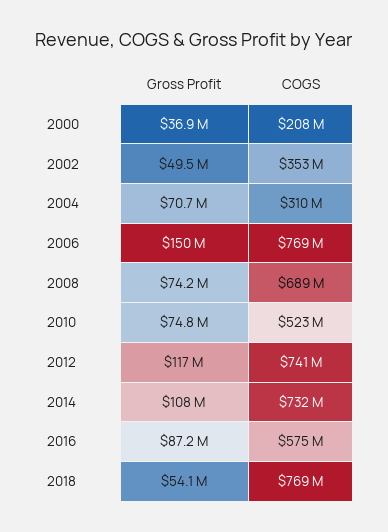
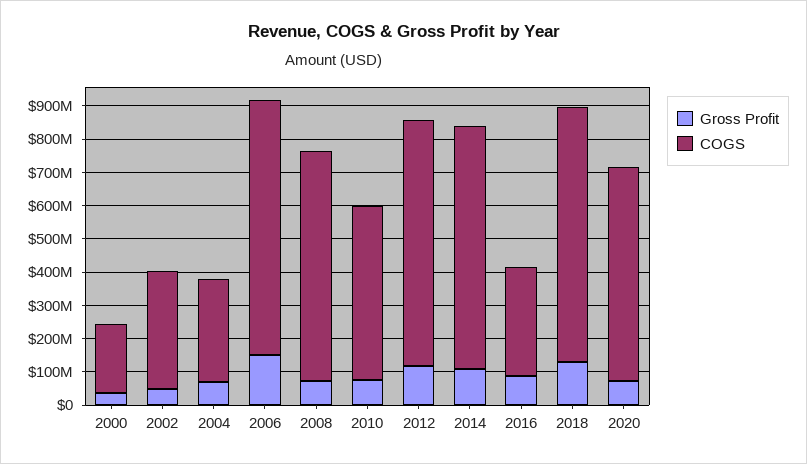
COGS, 2016: 575000000 -> 325000000
Gross Profit, 2018: 54100000 -> 125000000
Gross Profit, 2020: none -> 75000000
COGS, 2020: none -> 650000000

